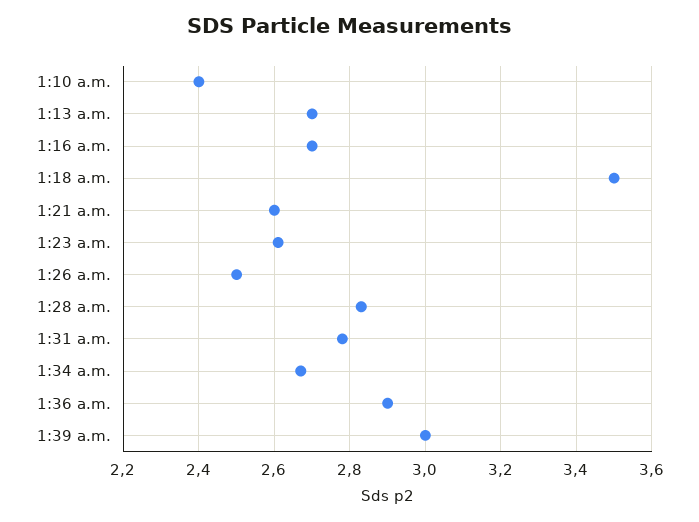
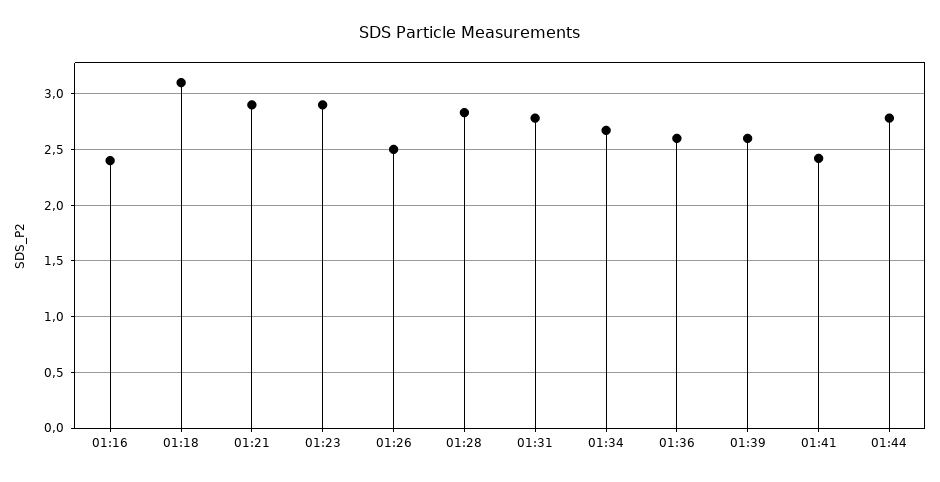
1:10 a.m.: 2.4 -> none
1:13 a.m.: 2.7 -> none
1:16 a.m.: 2.7 -> 2.4
1:18 a.m.: 3.5 -> 3.1
1:21 a.m.: 2.6 -> 2.9
1:23 a.m.: 2.6 -> 2.9
1:36 a.m.: 2.9 -> 2.6
1:39 a.m.: 3 -> 2.6
01:41: none -> 2.4
01:44: none -> 2.8

